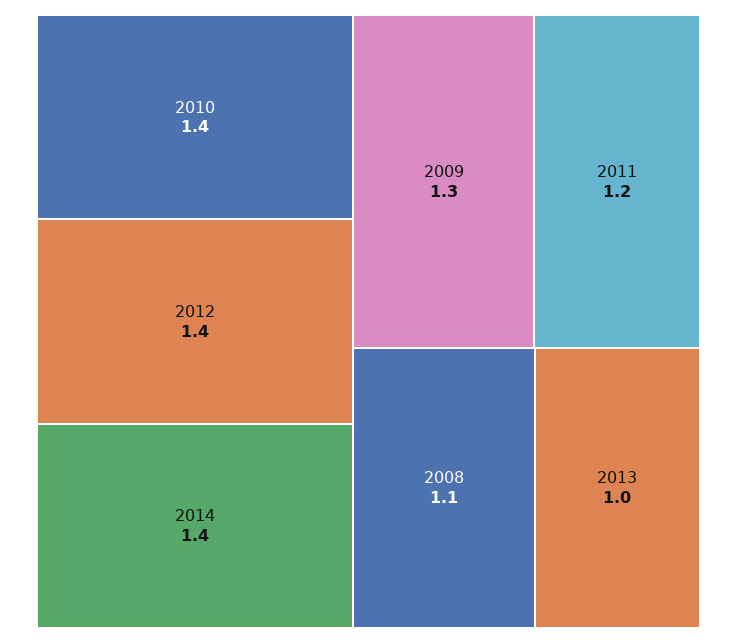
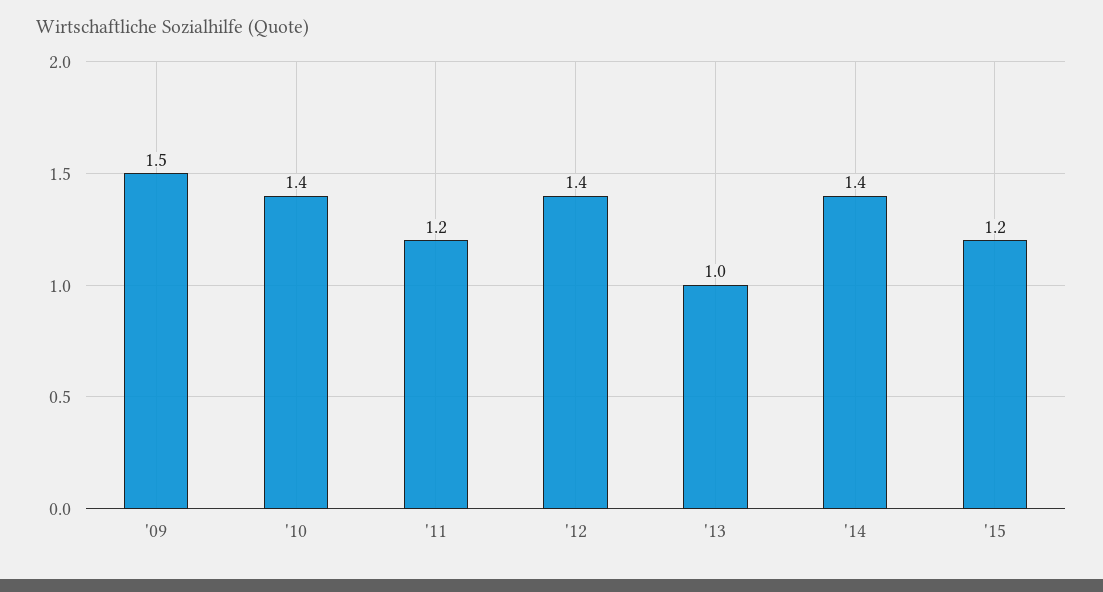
2009: 1.3 -> 1.5
2008: 1.1 -> none
'15: none -> 1.2

